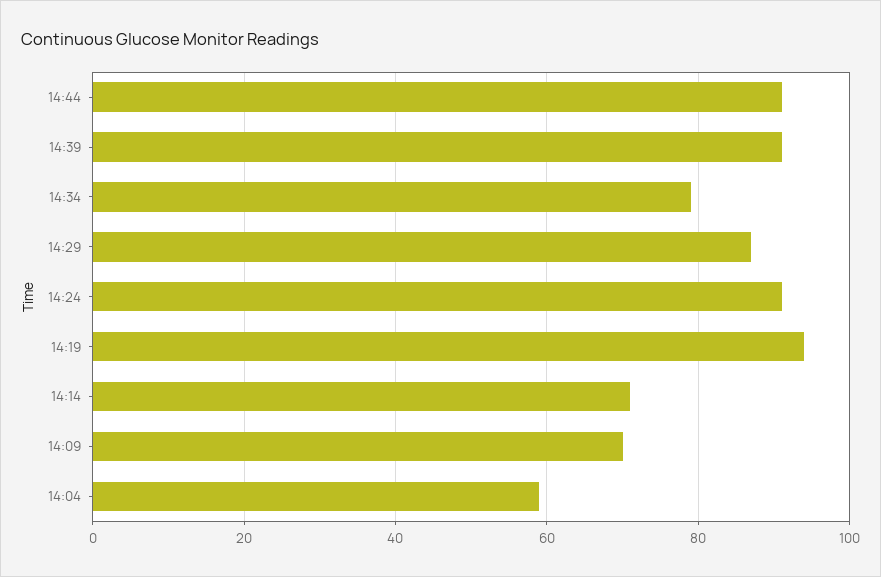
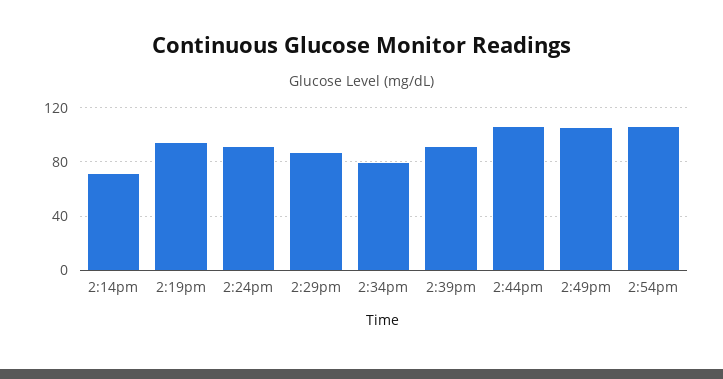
14:44: 90 -> 105
14:09: 70 -> none
14:04: 60 -> none
2:49pm: none -> 105
2:54pm: none -> 105

